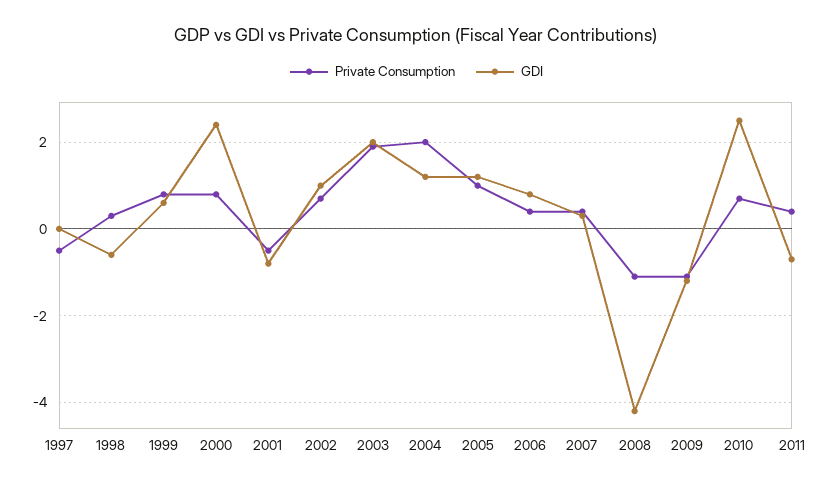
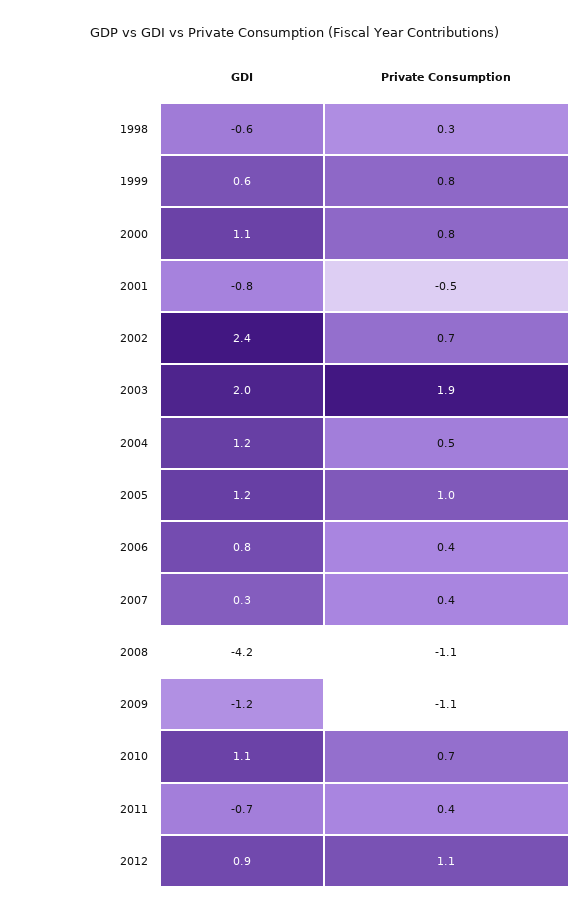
Private Consumption, 1997: -0.5 -> none
GDI, 1997: 0 -> none
GDI, 2000: 2.5 -> 1.1
GDI, 2002: 1 -> 2.4
Private Consumption, 2004: 2 -> 0.5
GDI, 2010: 2.5 -> 1.1
GDI, 2012: none -> 0.9
Private Consumption, 2012: none -> 1.1

